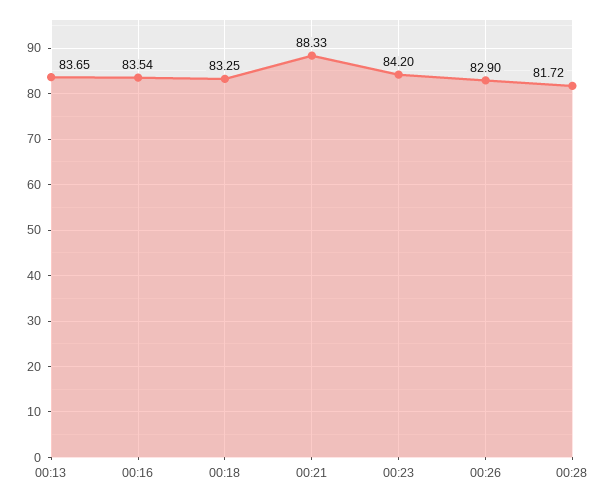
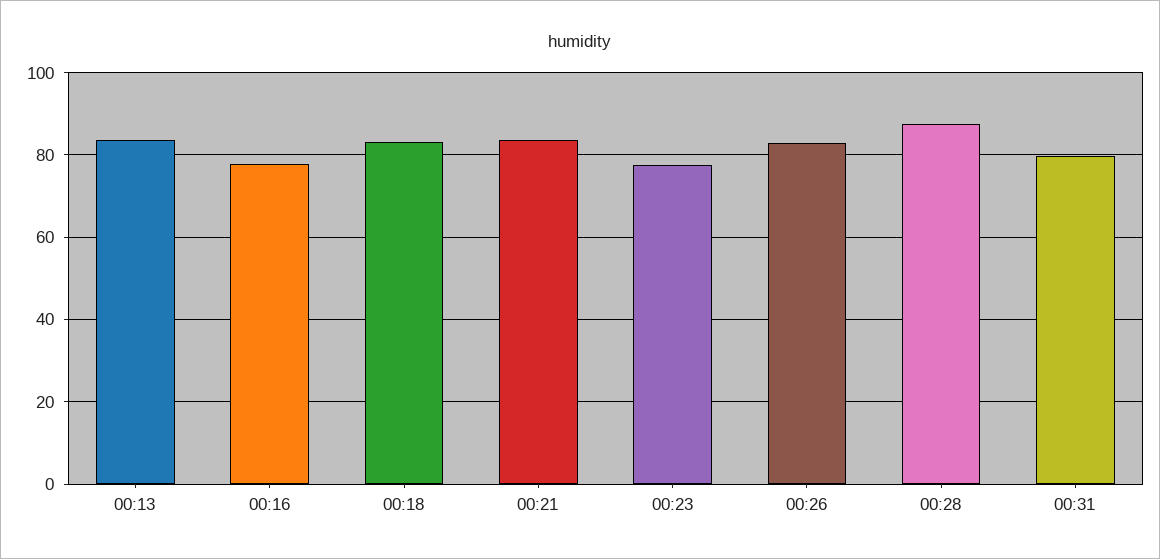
00:16: 83.54 -> 78
00:21: 88.33 -> 84
00:23: 84.2 -> 78
00:28: 81.72 -> 88
00:31: none -> 80

